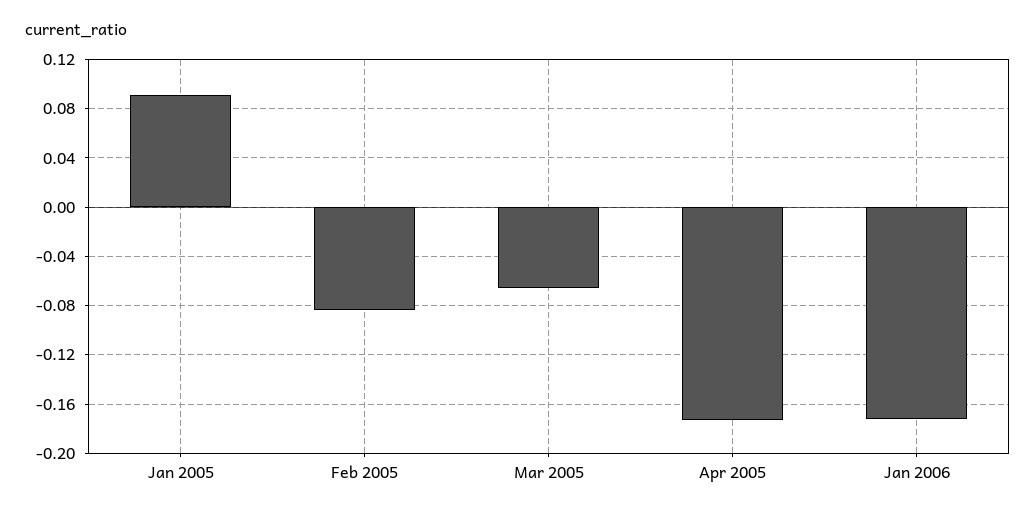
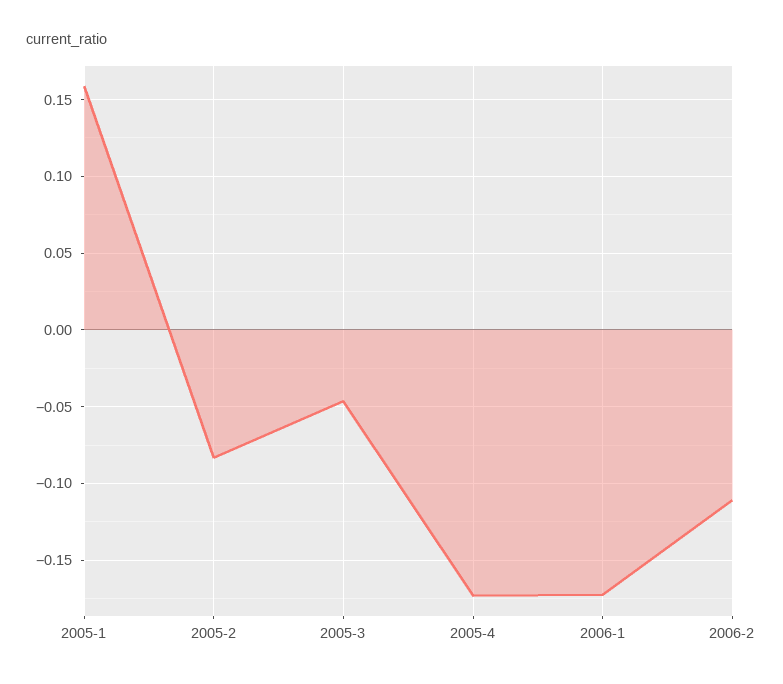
Jan 2005: 0.09 -> 0.16
Mar 2005: -0.065 -> -0.045
2006-2: none -> -0.11

